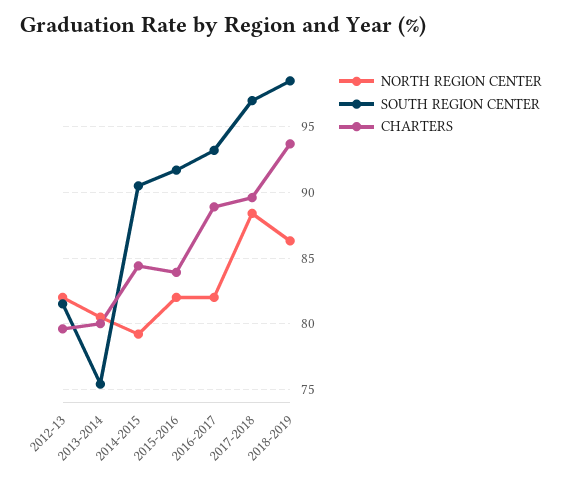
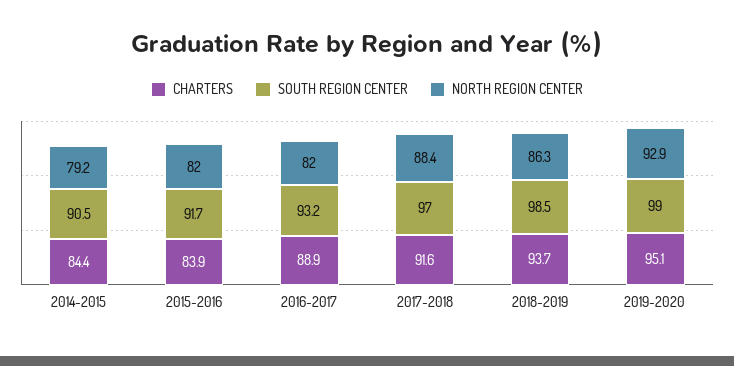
NORTH REGION CENTER, 2012-13: 82 -> none
SOUTH REGION CENTER, 2012-13: 81.5 -> none
CHARTERS, 2012-13: 79.5 -> none
NORTH REGION CENTER, 2013-2014: 80.5 -> none
SOUTH REGION CENTER, 2013-2014: 75.5 -> none
CHARTERS, 2013-2014: 80 -> none
CHARTERS, 2017-2018: 89.5 -> 91.6
CHARTERS, 2019-2020: none -> 95.1
SOUTH REGION CENTER, 2019-2020: none -> 99
NORTH REGION CENTER, 2019-2020: none -> 92.9

